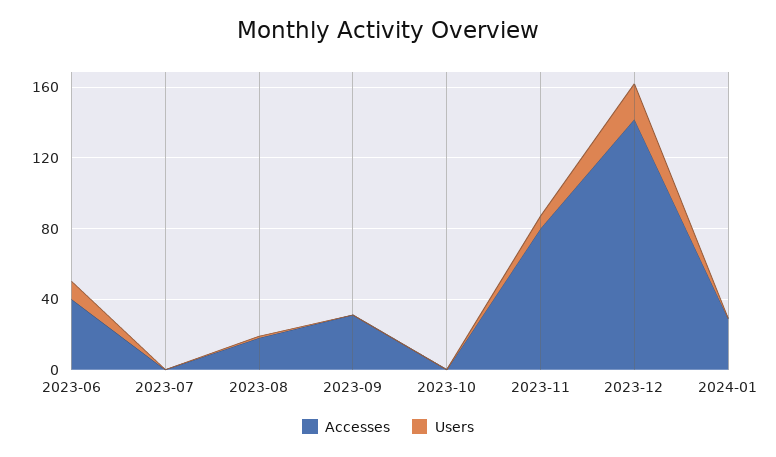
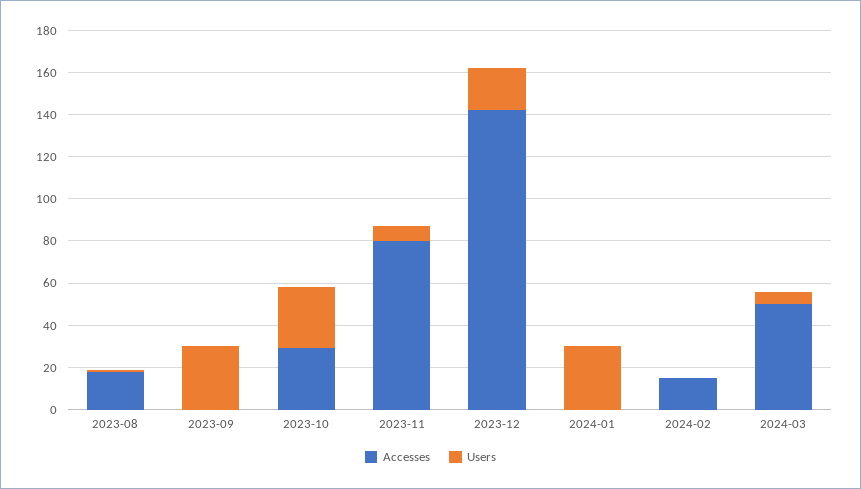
Accesses, 2023-06: 40 -> none
Users, 2023-06: 10 -> none
Accesses, 2023-07: 0 -> none
Users, 2023-07: 0 -> none
Accesses, 2023-09: 30 -> 0
Users, 2023-09: 0 -> 30
Accesses, 2023-10: 0 -> 30
Users, 2023-10: 0 -> 30
Accesses, 2024-01: 30 -> 0
Users, 2024-01: 0 -> 30
Accesses, 2024-02: none -> 15
Users, 2024-02: none -> 0
Accesses, 2024-03: none -> 50
Users, 2024-03: none -> 5

